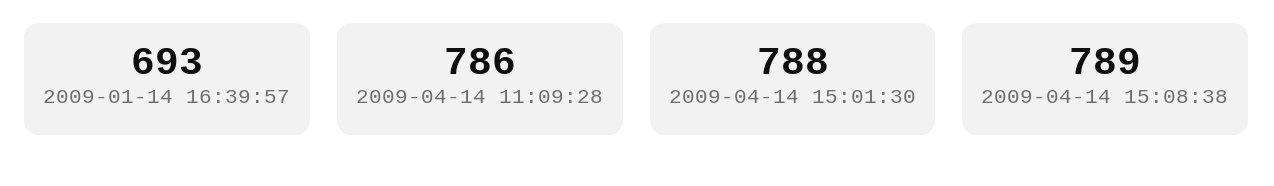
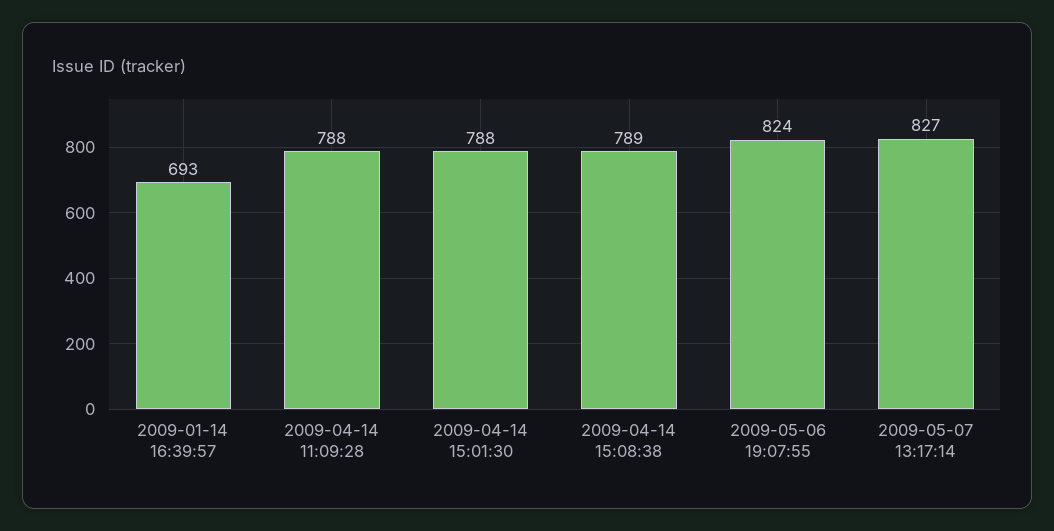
2009-04-14 11:09:28: 786 -> 788
2009-05-06 19:07:55: none -> 824
2009-05-07 13:17:14: none -> 827

